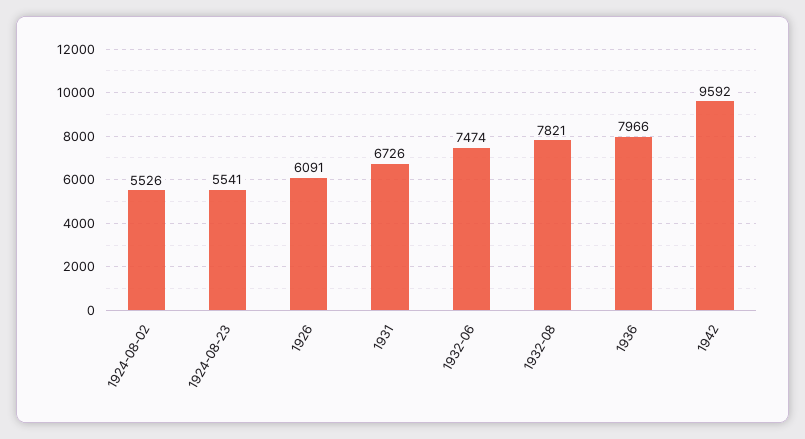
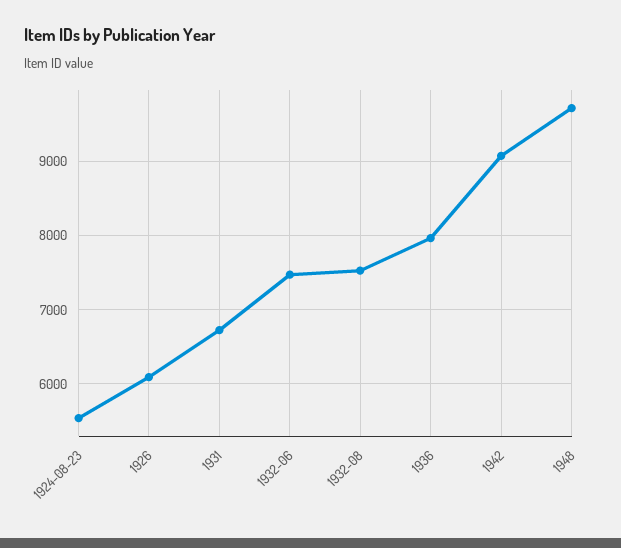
1924-08-02: 5526 -> none
1932-08: 7821 -> 7500
1942: 9592 -> 9100
1948: none -> 9700

